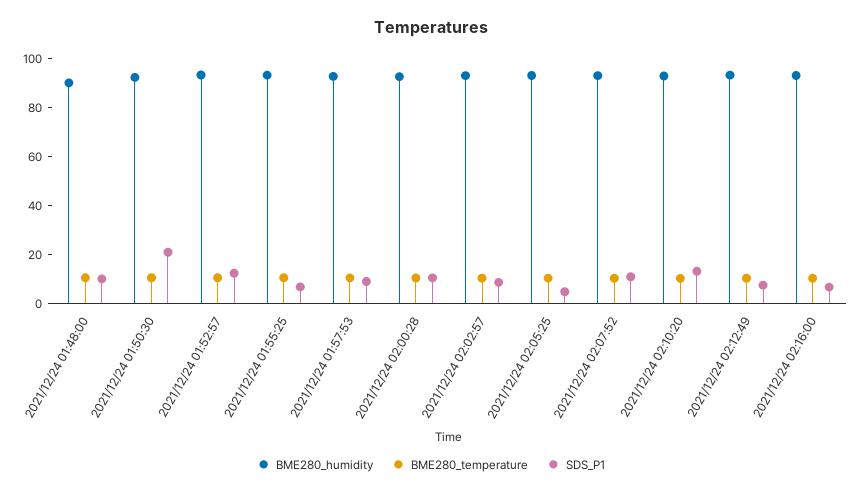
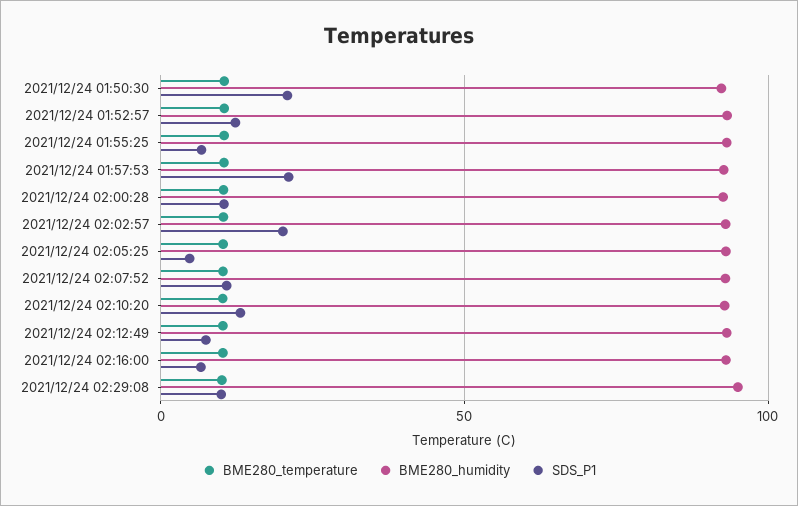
BME280_humidity, 2021/12/24 01:48:00: 90 -> none
BME280_temperature, 2021/12/24 01:48:00: 10 -> none
SDS_P1, 2021/12/24 01:48:00: 10 -> none
SDS_P1, 2021/12/24 01:57:53: 10 -> 20
SDS_P1, 2021/12/24 02:02:57: 10 -> 20
BME280_temperature, 2021/12/24 02:29:08: none -> 10
BME280_humidity, 2021/12/24 02:29:08: none -> 95
SDS_P1, 2021/12/24 02:29:08: none -> 10

